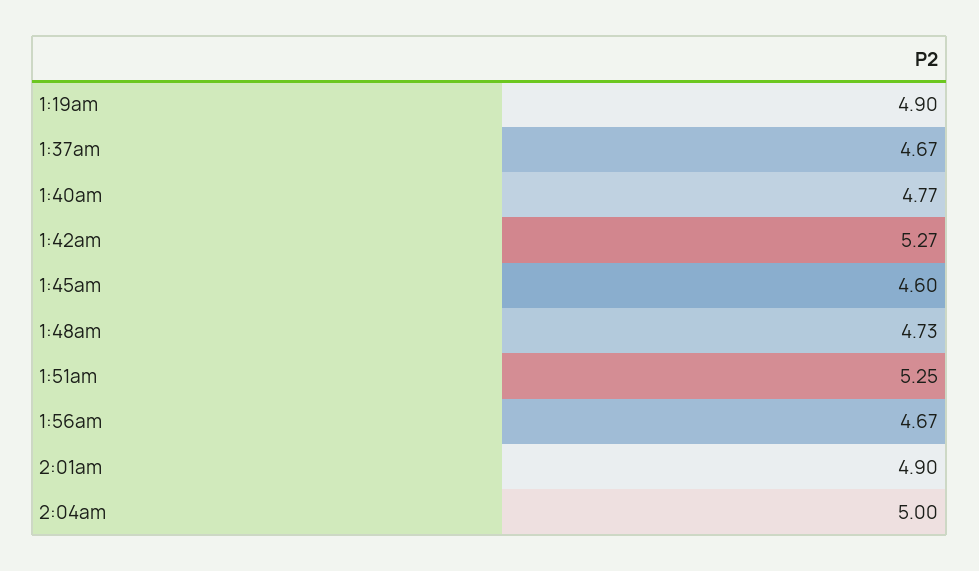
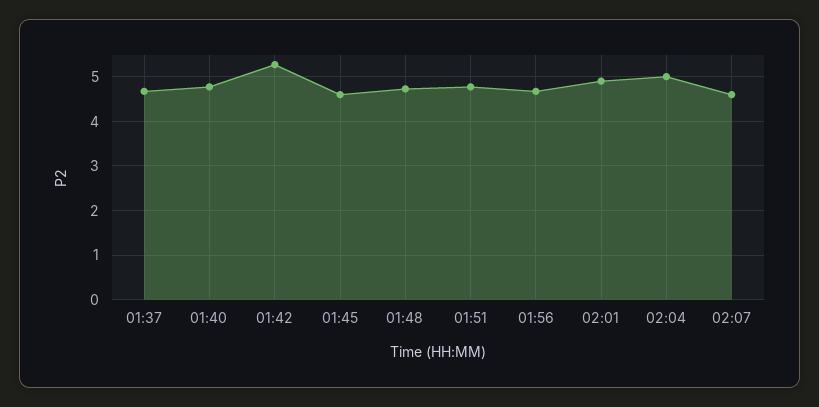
1:19am: 4.9 -> none
1:51am: 5.25 -> 4.8
02:07: none -> 4.6

